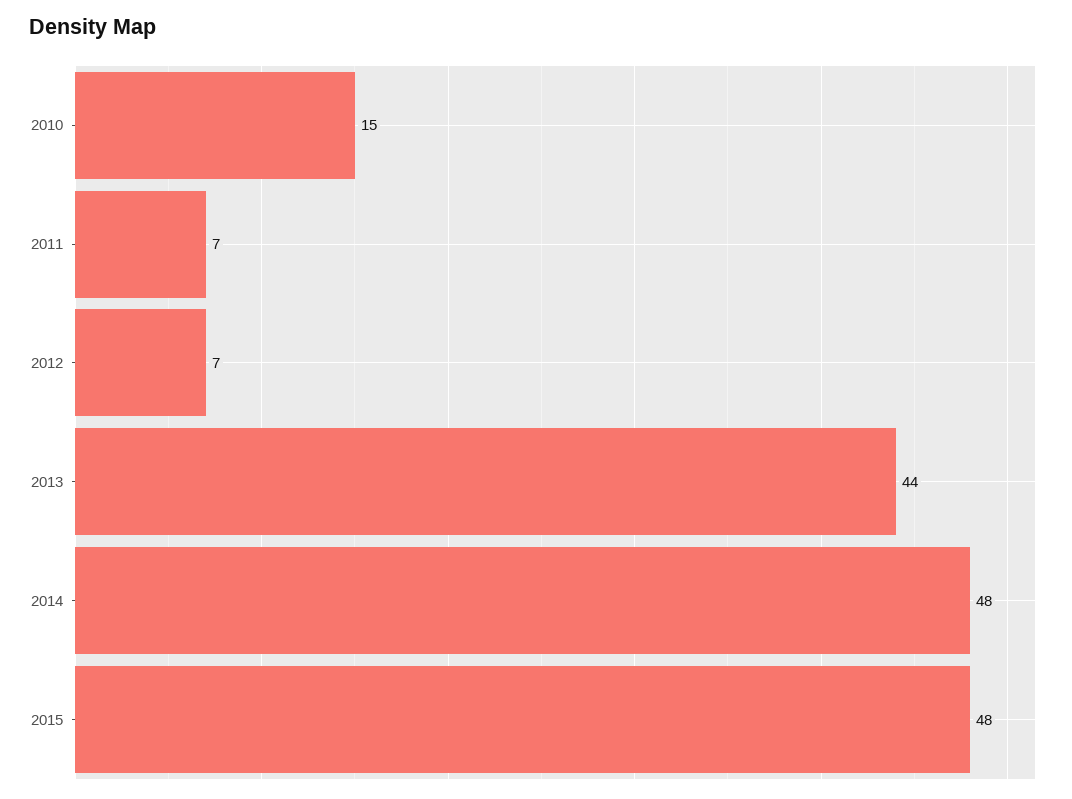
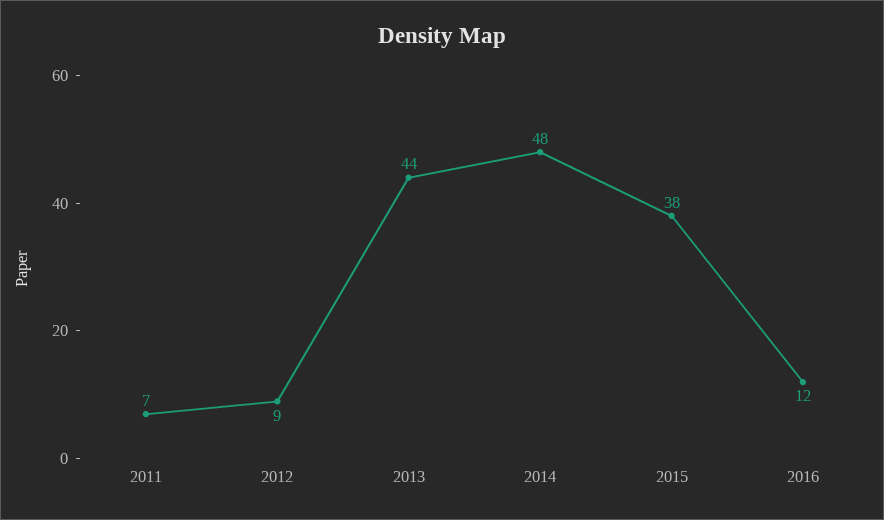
2010: 15 -> none
2012: 7 -> 9
2015: 48 -> 38
2016: none -> 12

